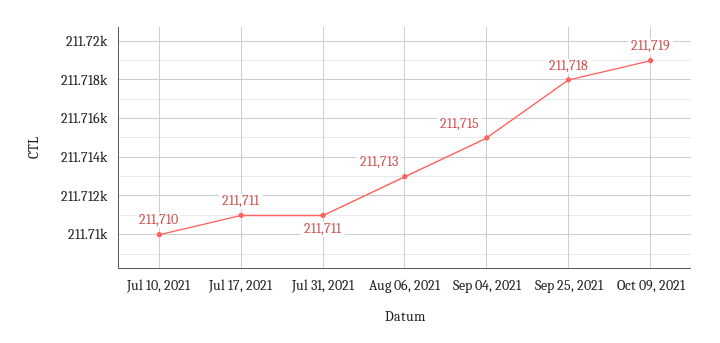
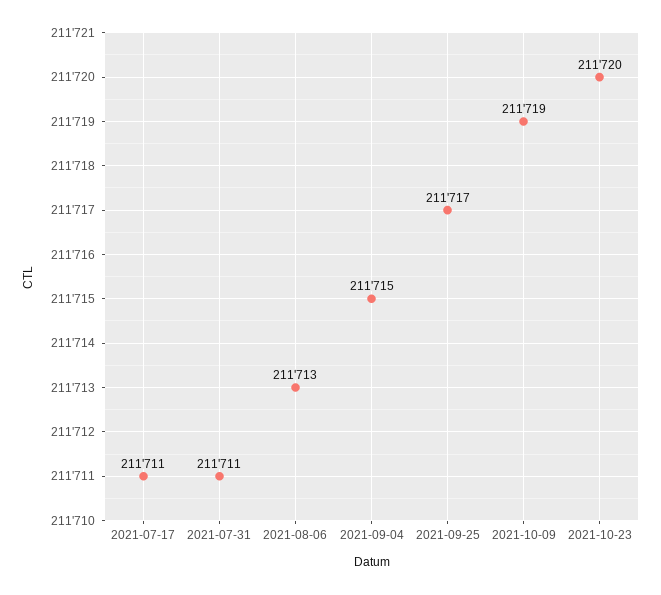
Jul 10, 2021: 211710 -> none
Sep 25, 2021: 211718 -> 211717
2021-10-23: none -> 211720

